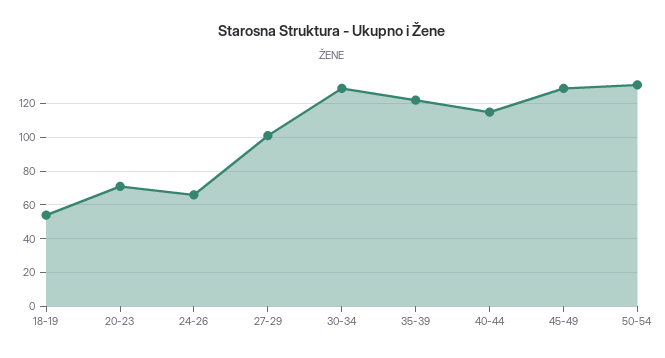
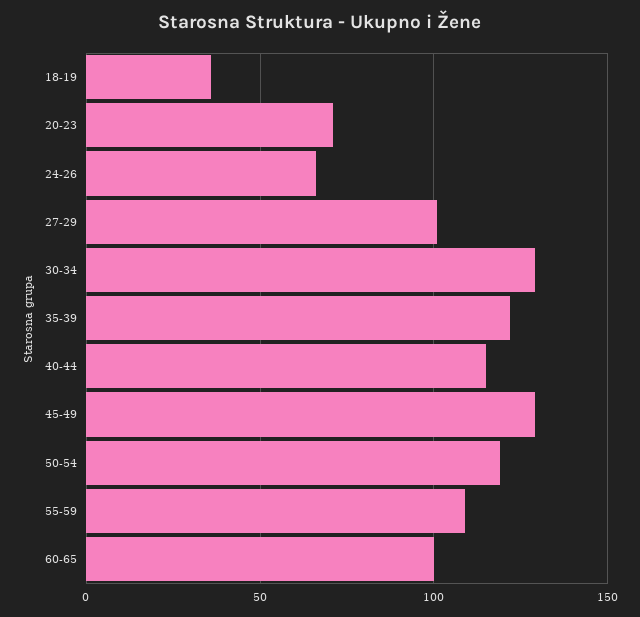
18-19: 55 -> 35
50-54: 130 -> 120
55-59: none -> 110
60-65: none -> 100

